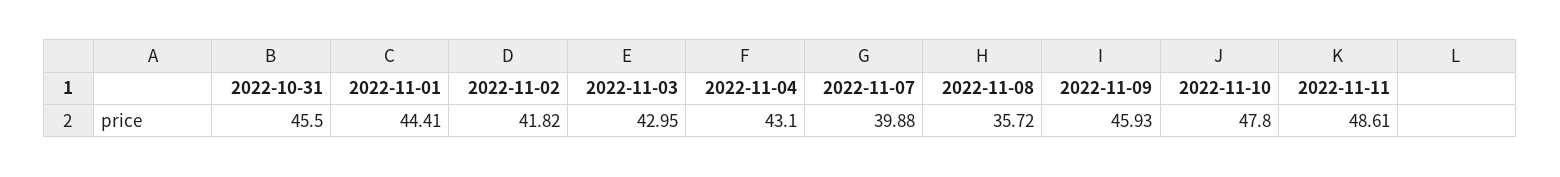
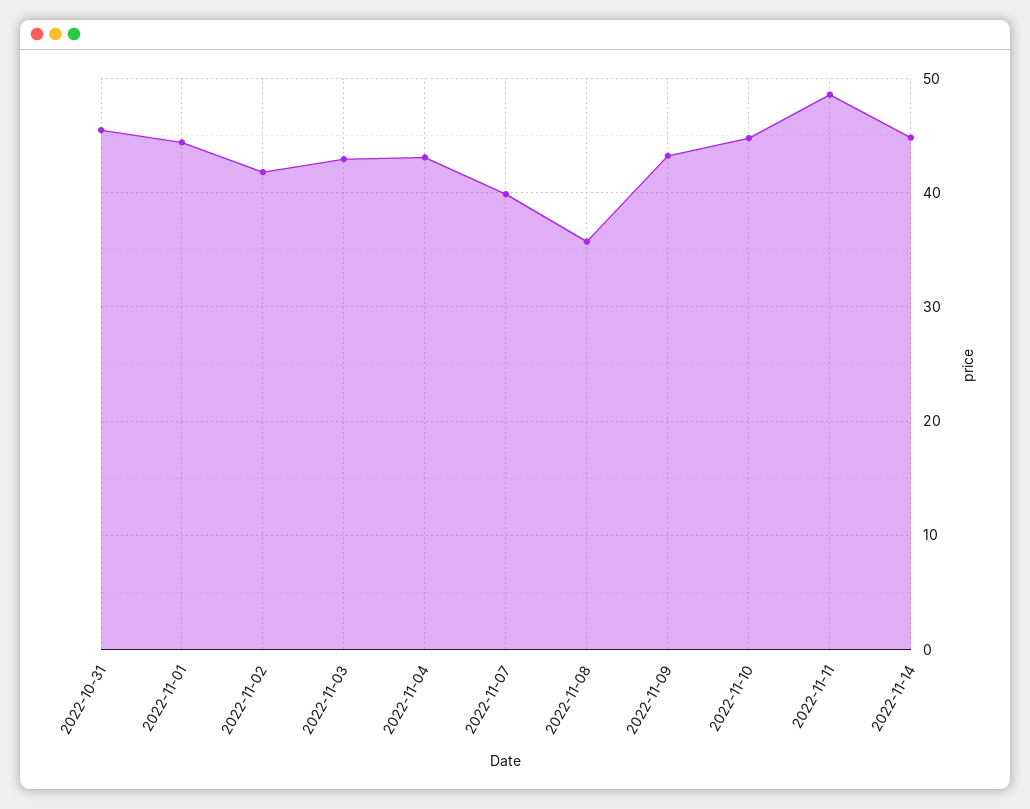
2022-11-09: 45.93 -> 43
2022-11-10: 47.8 -> 45
2022-11-14: none -> 45

